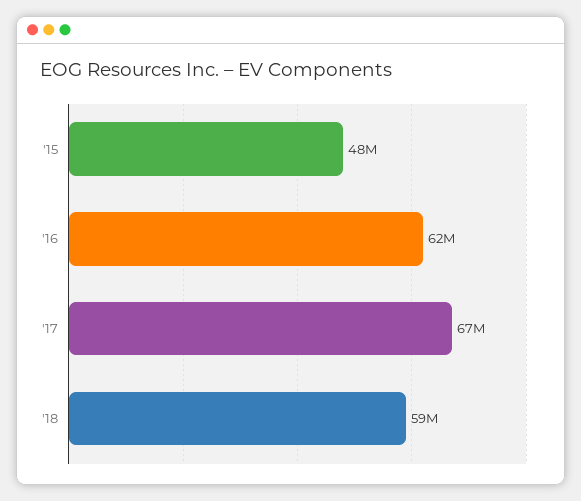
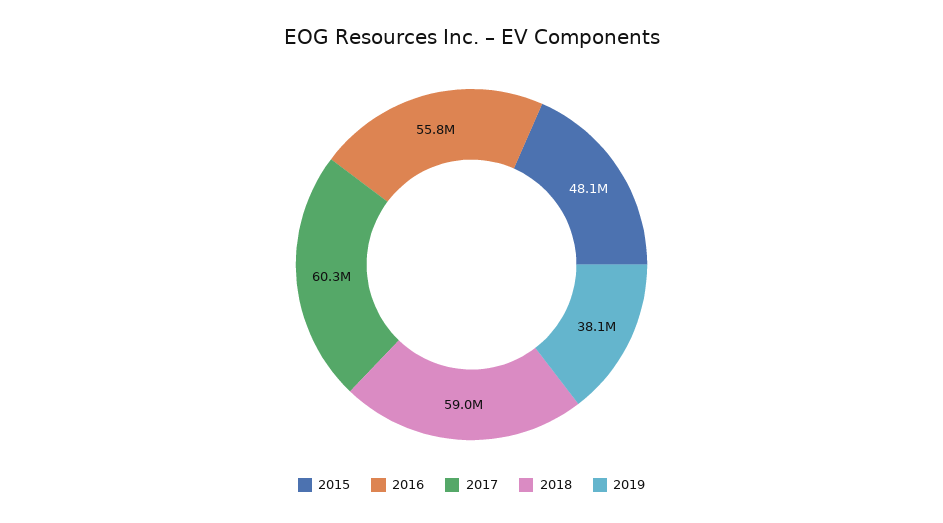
'16: 62000000 -> 55800000
'17: 67000000 -> 60300000
2019: none -> 38100000

